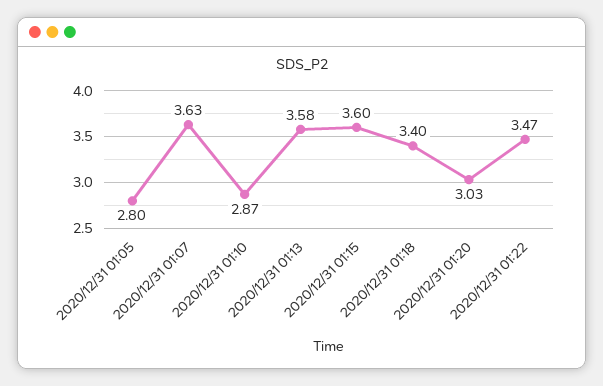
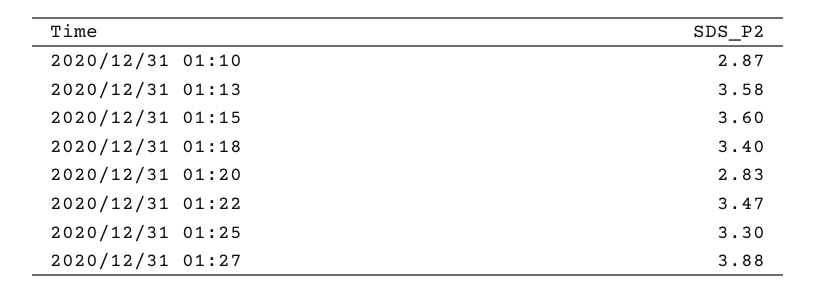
2020/12/31 01:05: 2.8 -> none
2020/12/31 01:07: 3.63 -> none
2020/12/31 01:20: 3.03 -> 2.83
2020/12/31 01:25: none -> 3.3
2020/12/31 01:27: none -> 3.88

